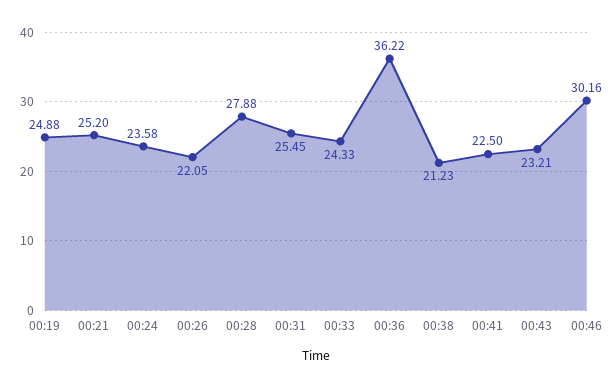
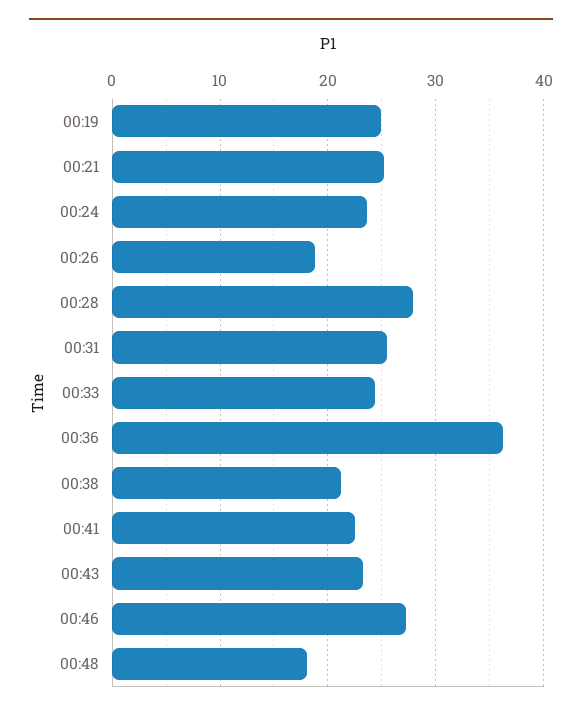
00:26: 22.05 -> 19
00:46: 30.16 -> 27
00:48: none -> 18

